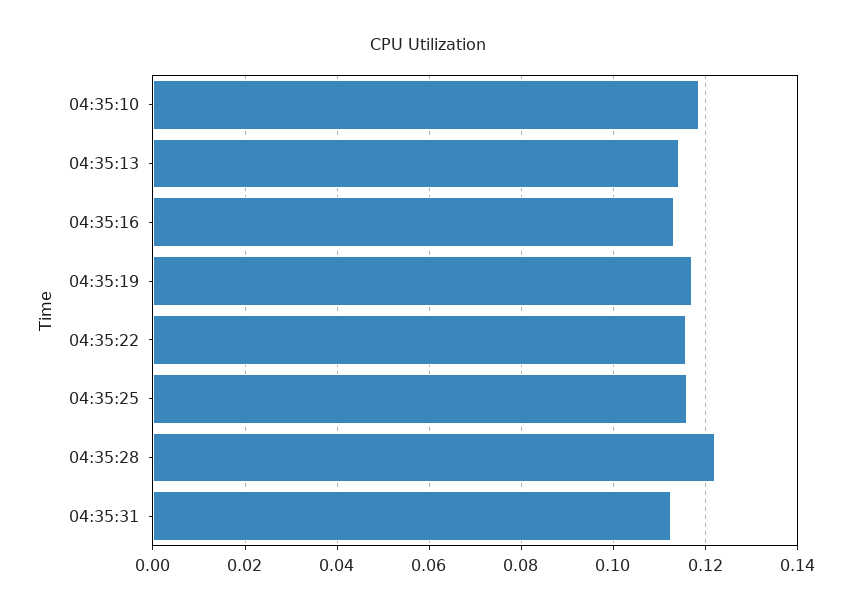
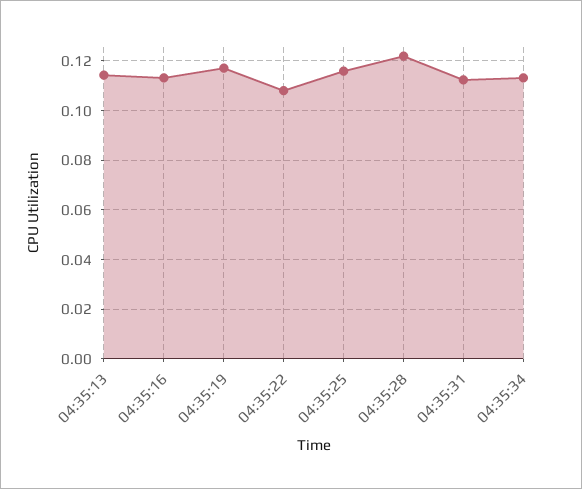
04:35:10: 0.118 -> none
04:35:22: 0.116 -> 0.1075
04:35:34: none -> 0.1125

